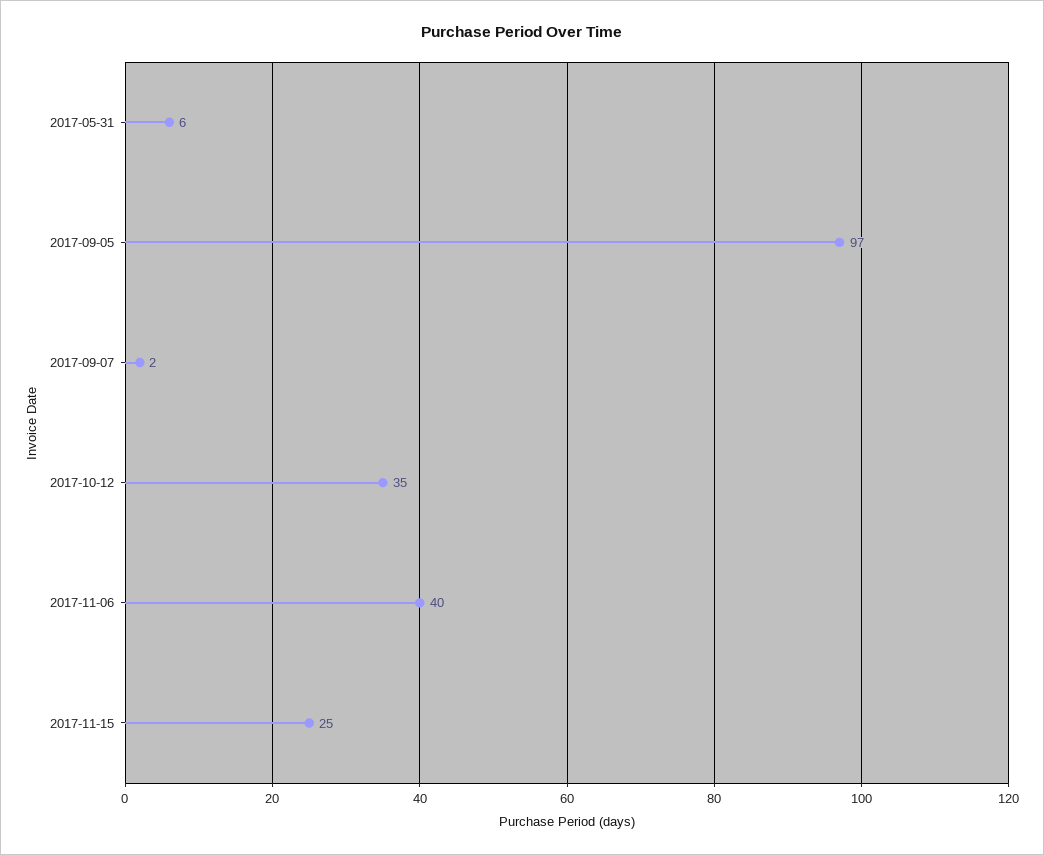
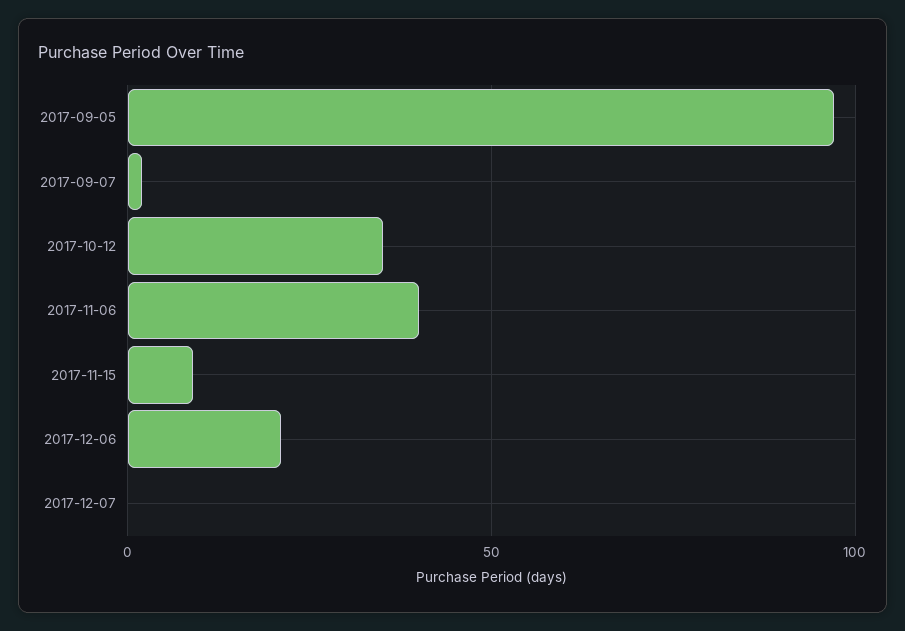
2017-05-31: 6 -> none
2017-11-15: 25 -> 10
2017-12-06: none -> 20
2017-12-07: none -> 0

